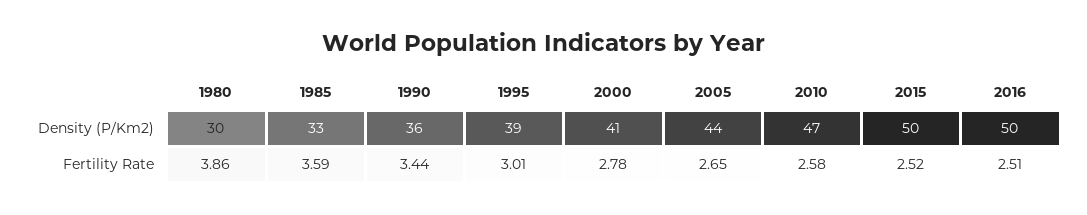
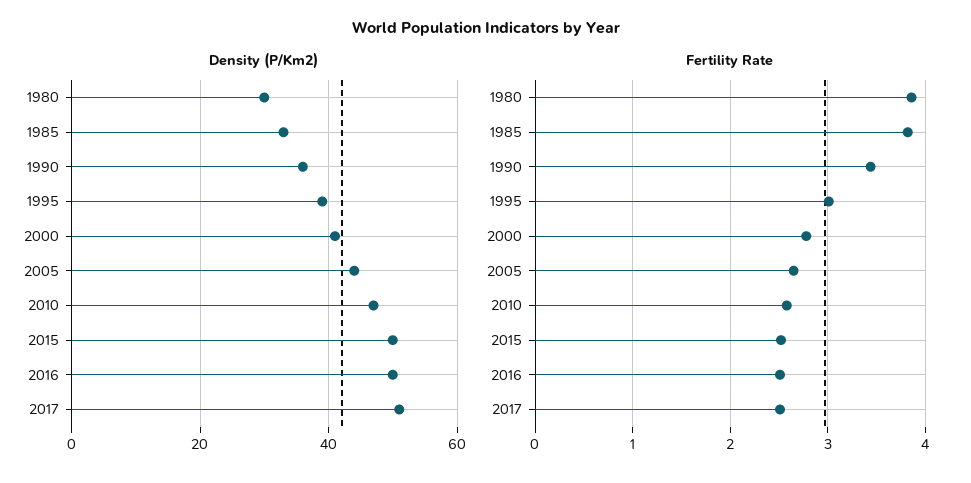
Fertility Rate, 1985: 3.59 -> 3.8
Density (P/Km2), 2017: none -> 50
Fertility Rate, 2017: none -> 2.5

